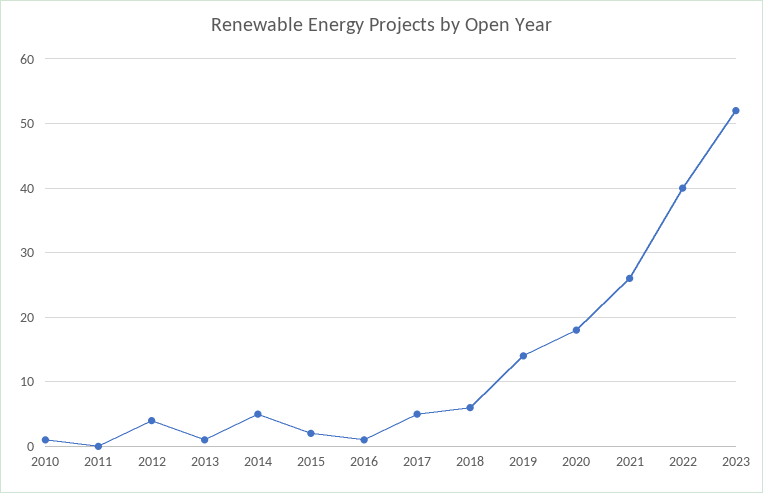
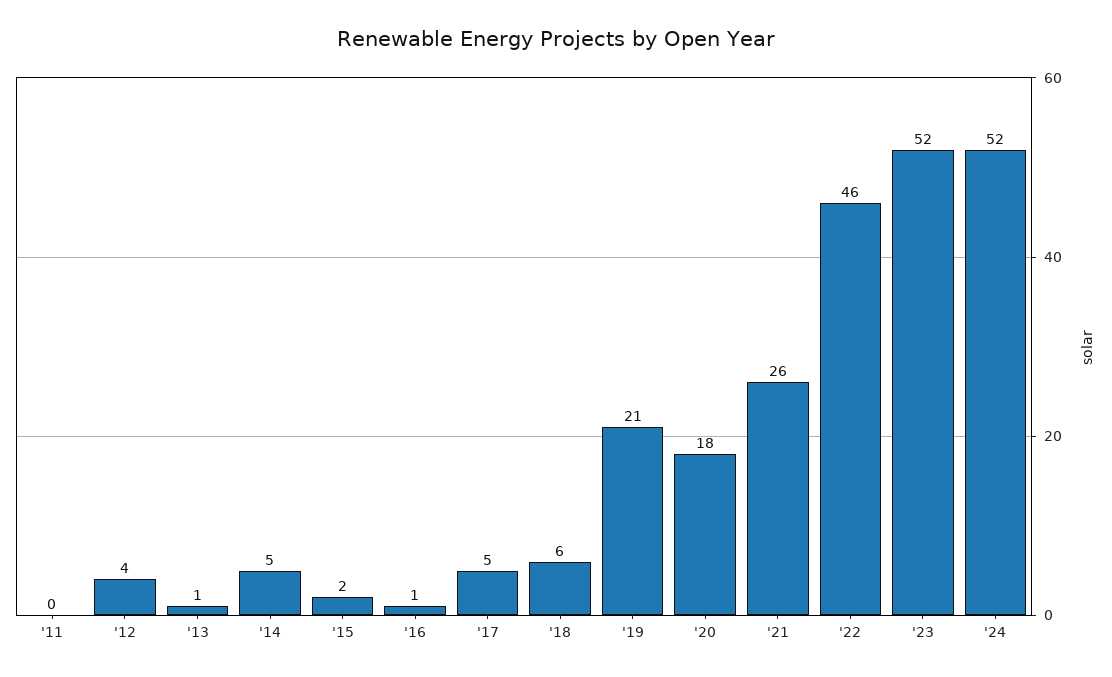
2010: 1 -> none
2019: 14 -> 21
2022: 40 -> 46
'24: none -> 52

